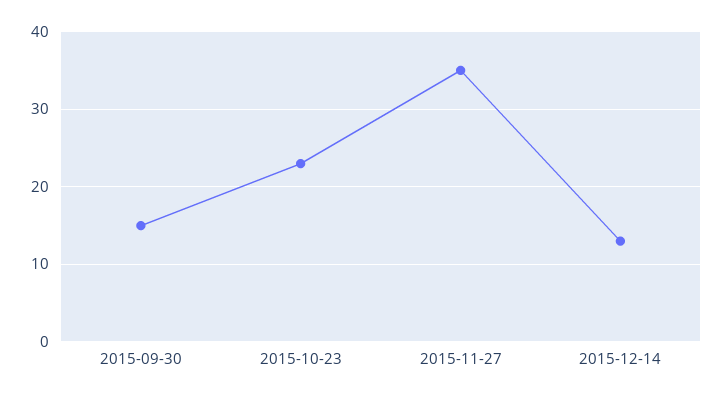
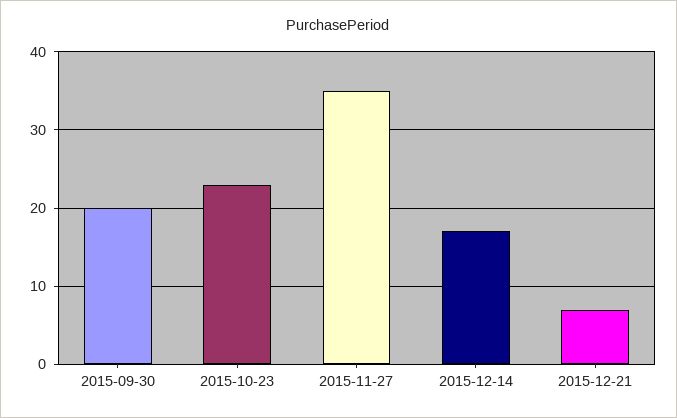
2015-09-30: 15 -> 20
2015-12-14: 13 -> 17
2015-12-21: none -> 7

